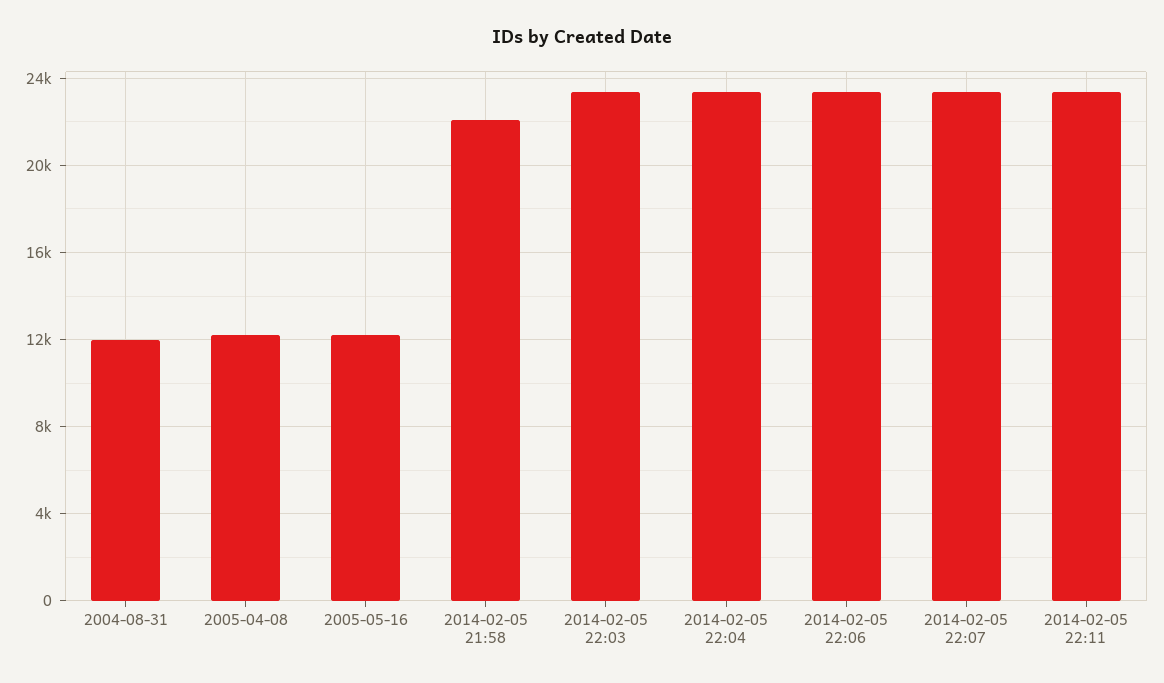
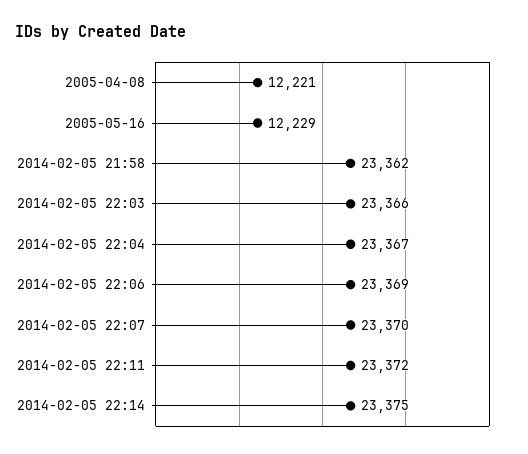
2004-08-31: 12000 -> none
2014-02-05 21:58: 22000 -> 23362
2014-02-05 22:14: none -> 23375

